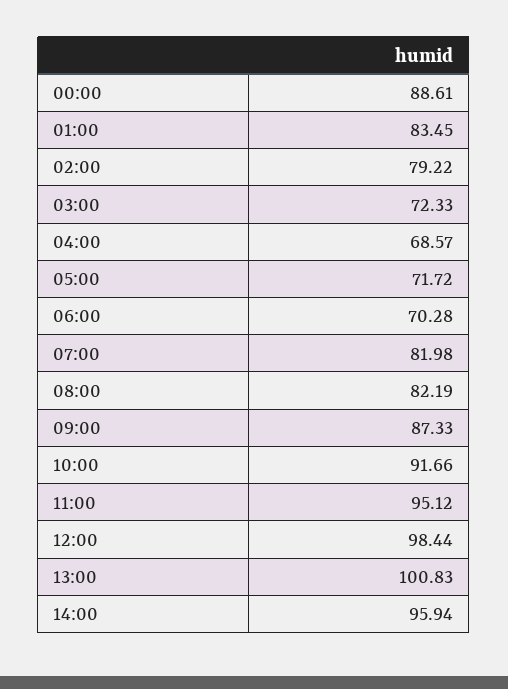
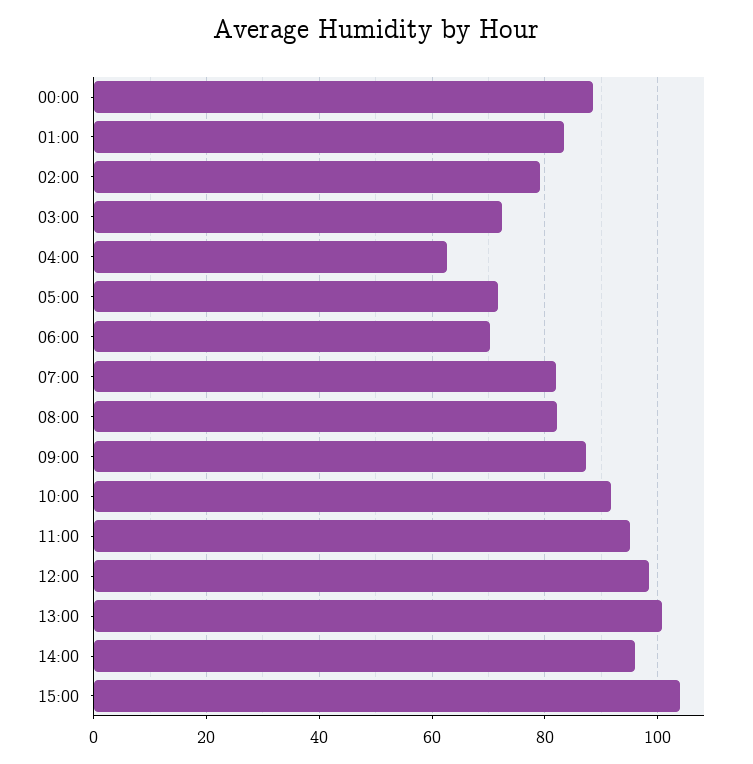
04:00: 68.57 -> 62
15:00: none -> 104

